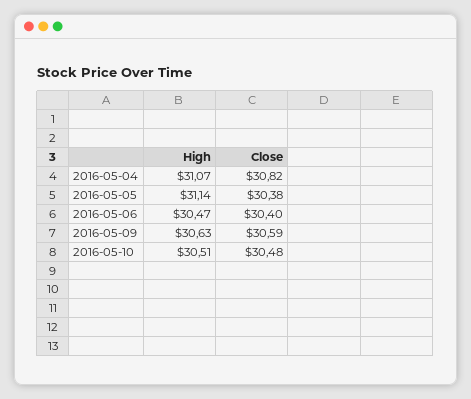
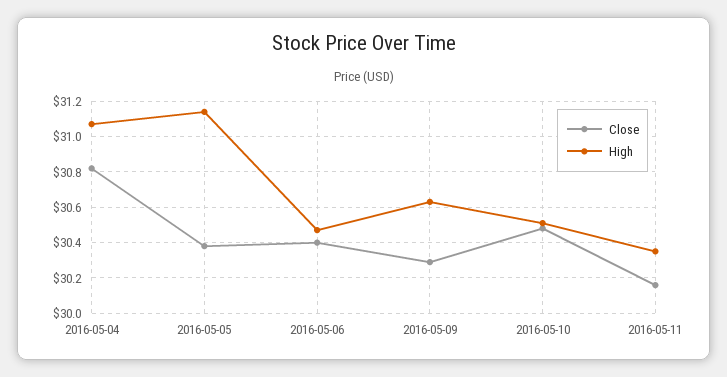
Close, 2016-05-09: 30.59 -> 30.3
Close, 2016-05-11: none -> 30.15
High, 2016-05-11: none -> 30.35

